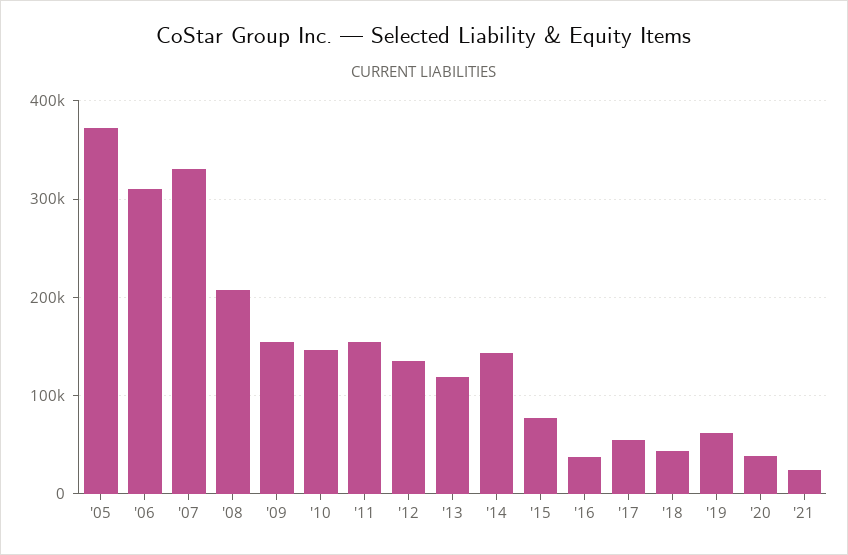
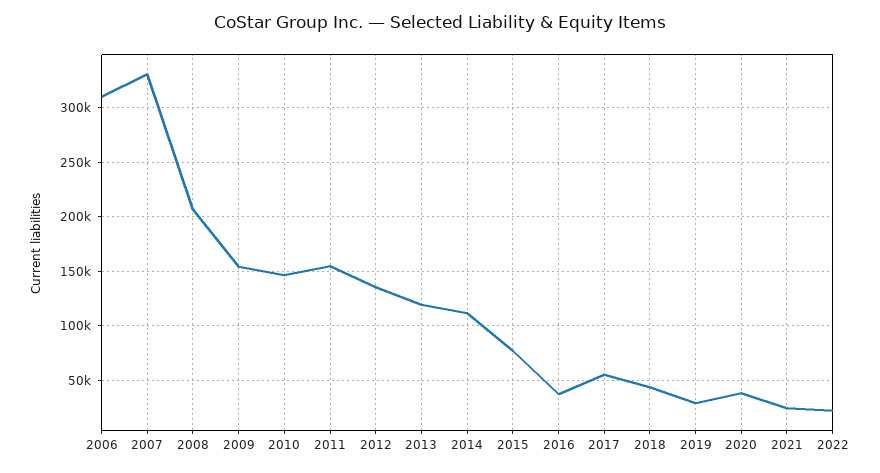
'05: 370000 -> none
'14: 140000 -> 110000
'19: 60000 -> 30000
2022: none -> 20000

